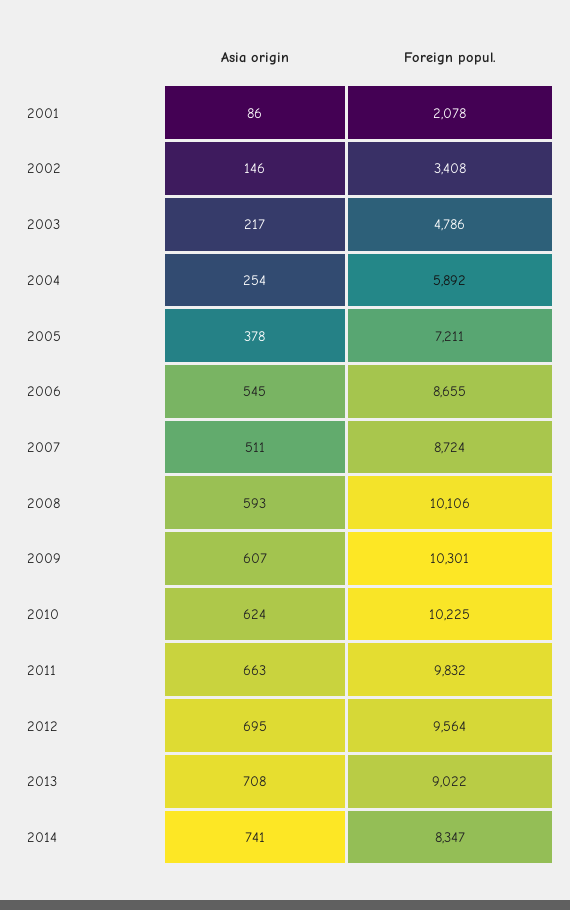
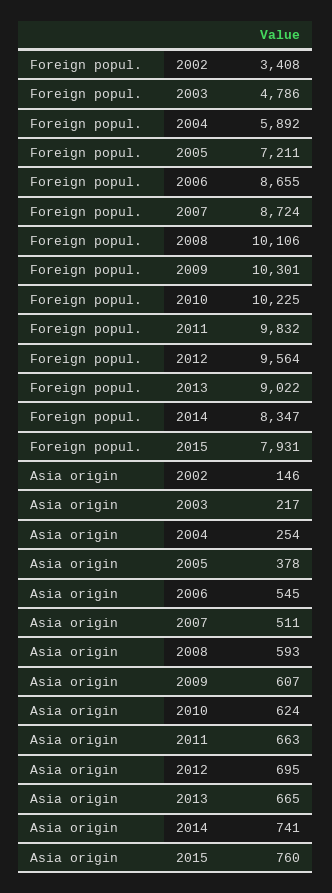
Asia origin, 2001: 86 -> none
Foreign popul., 2001: 2078 -> none
Asia origin, 2013: 708 -> 665
Foreign popul., 2015: none -> 7931
Asia origin, 2015: none -> 760

